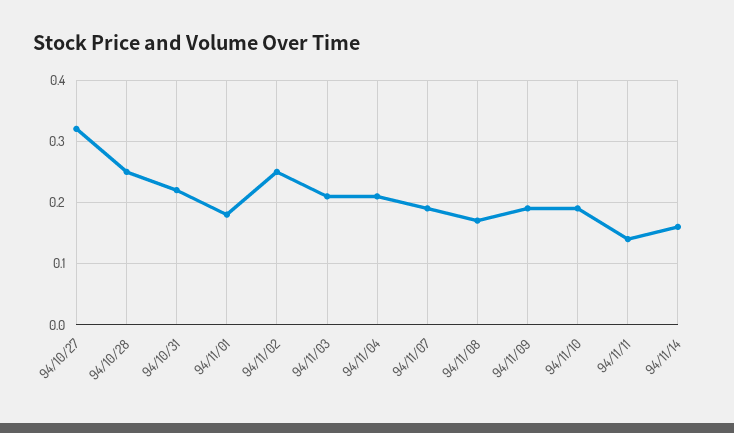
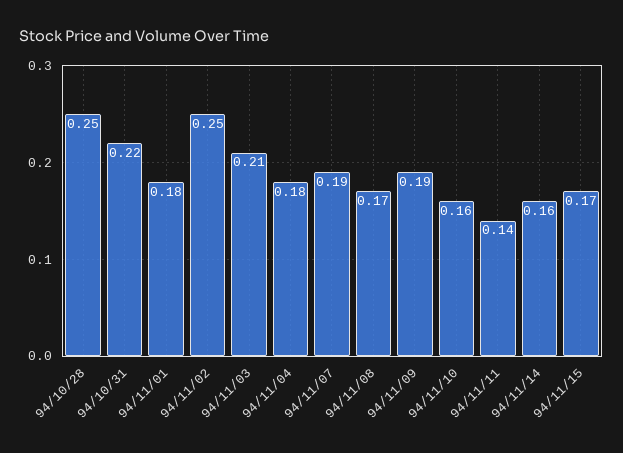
94/10/27: 0.32 -> none
94/11/04: 0.21 -> 0.18
94/11/10: 0.19 -> 0.16
94/11/15: none -> 0.17

